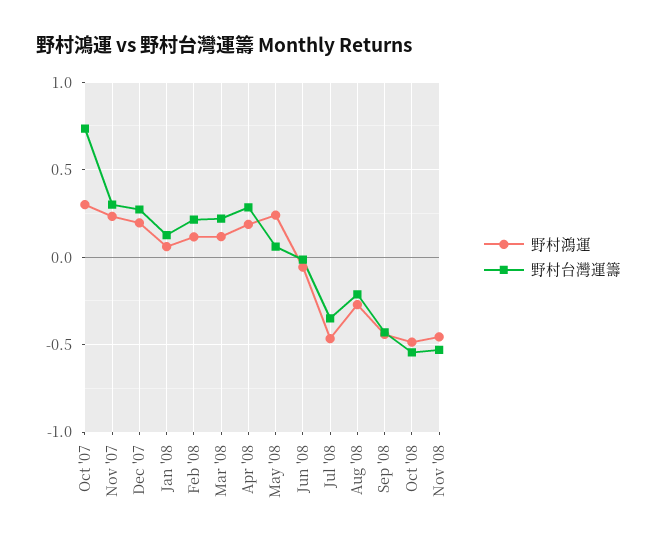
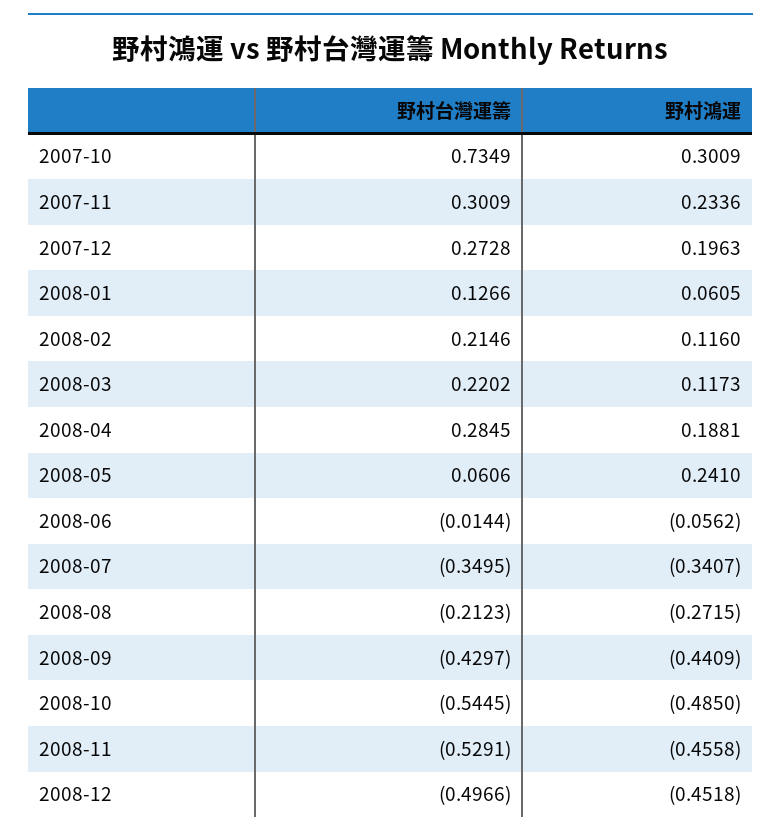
野村鴻運, Jul '08: -0.45 -> -0.3407
野村台灣運籌, 2008-12: none -> -0.4966
野村鴻運, 2008-12: none -> -0.4518

